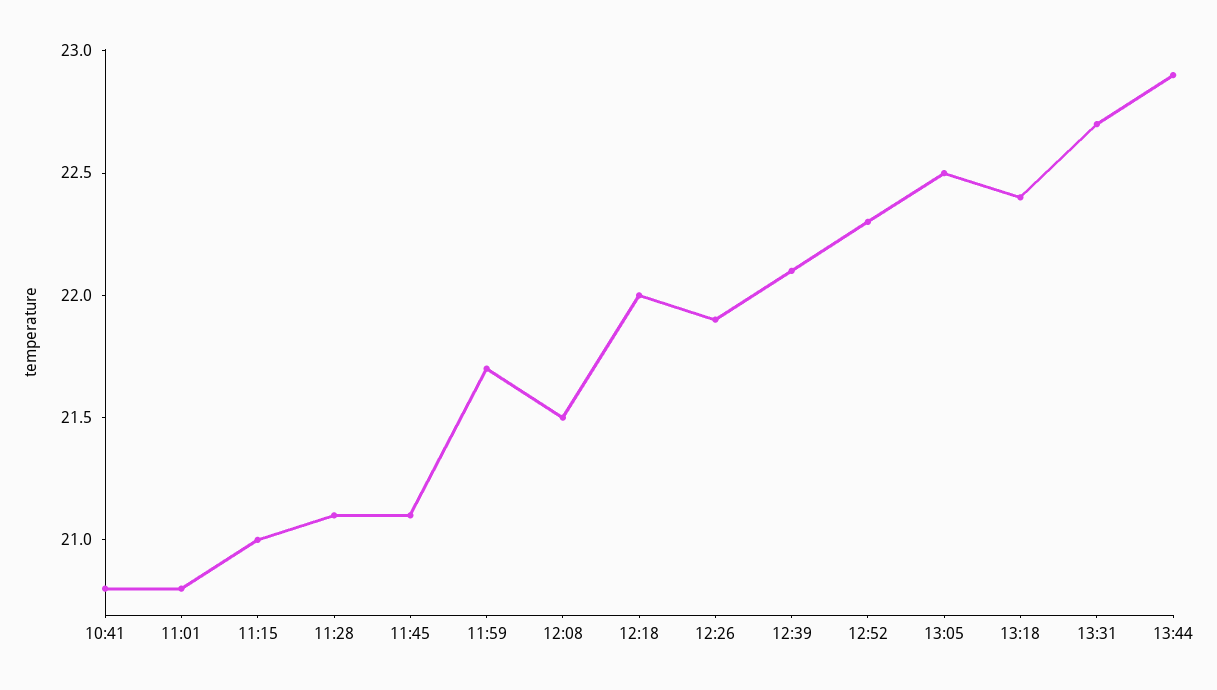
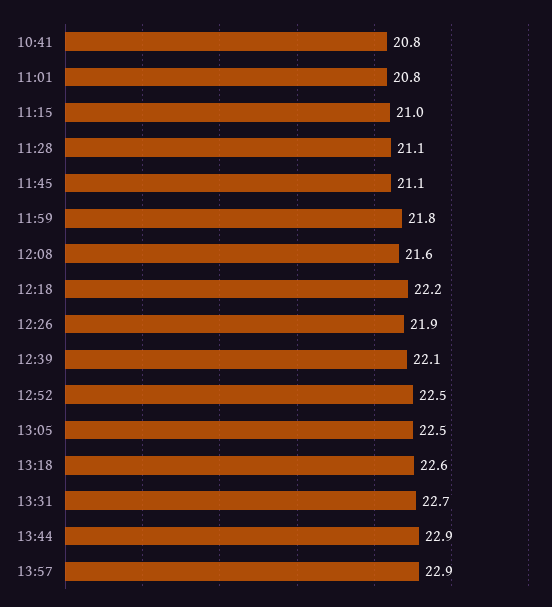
11:59: 21.7 -> 21.8
12:08: 21.5 -> 21.6
12:18: 22 -> 22.2
12:52: 22.3 -> 22.5
13:18: 22.4 -> 22.6
13:57: none -> 22.9

